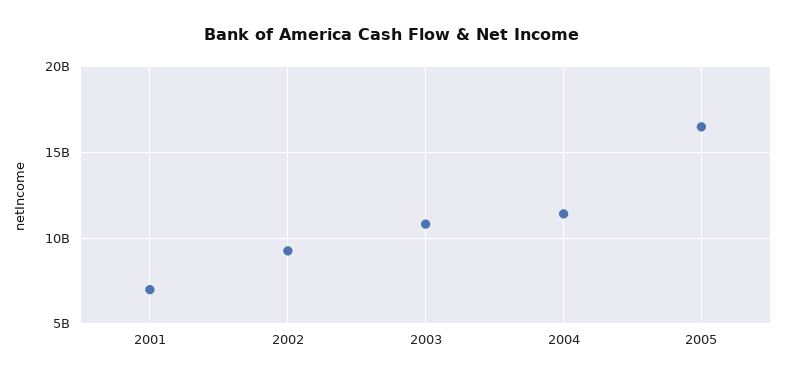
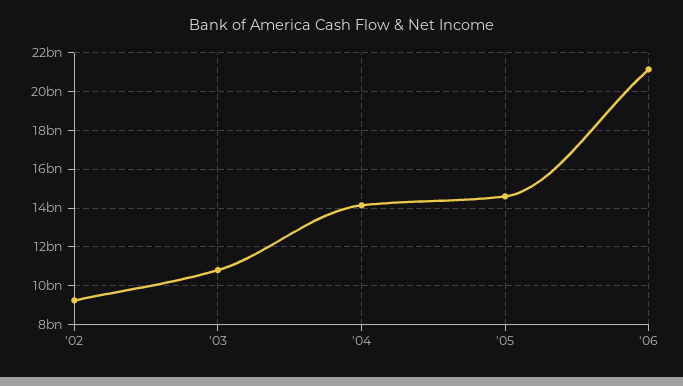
2001: 7000000000 -> none
2004: 11500000000 -> 14000000000
2005: 16500000000 -> 14500000000
'06: none -> 21000000000

